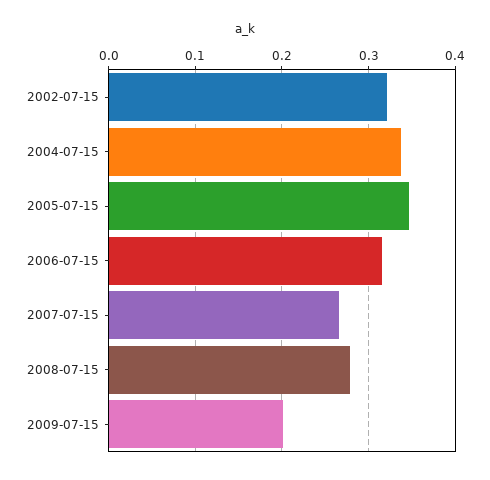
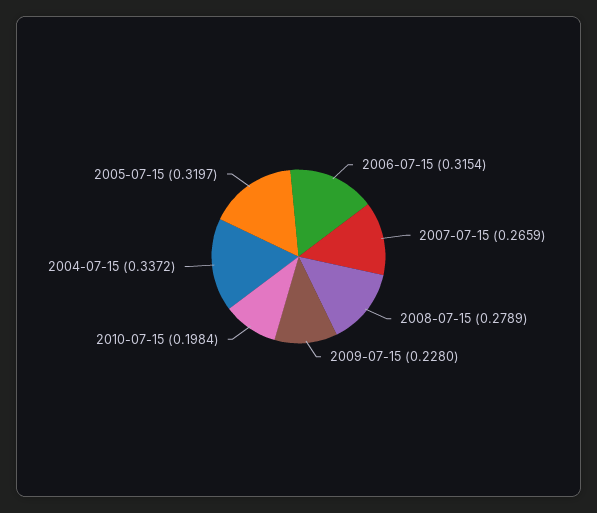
2002-07-15: 0.32 -> none
2005-07-15: 0.35 -> 0.3197
2009-07-15: 0.2 -> 0.228
2010-07-15: none -> 0.1984

